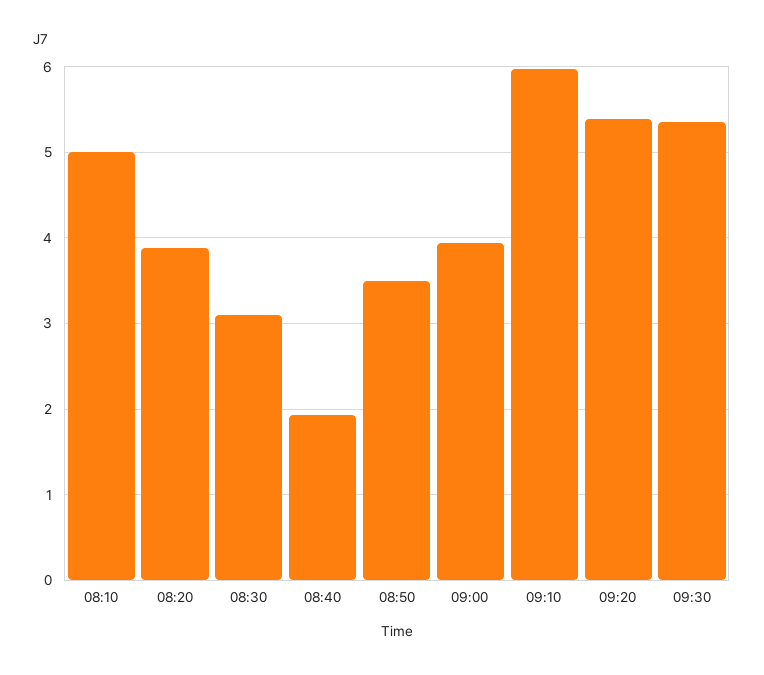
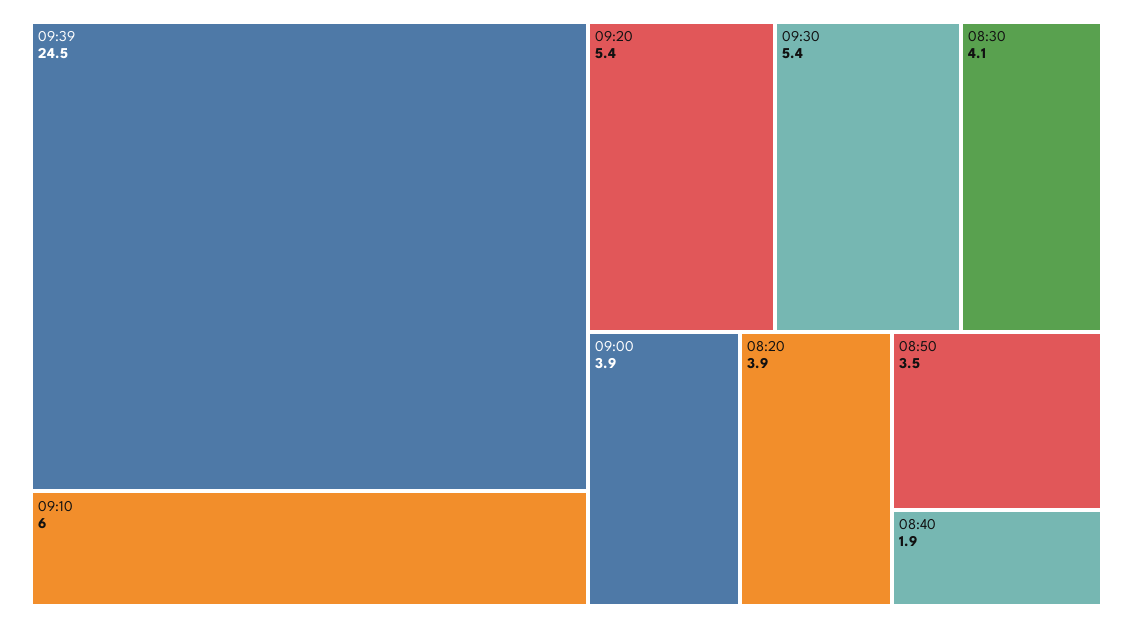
08:10: 5 -> none
08:30: 3.1 -> 4.1
09:39: none -> 24.5

